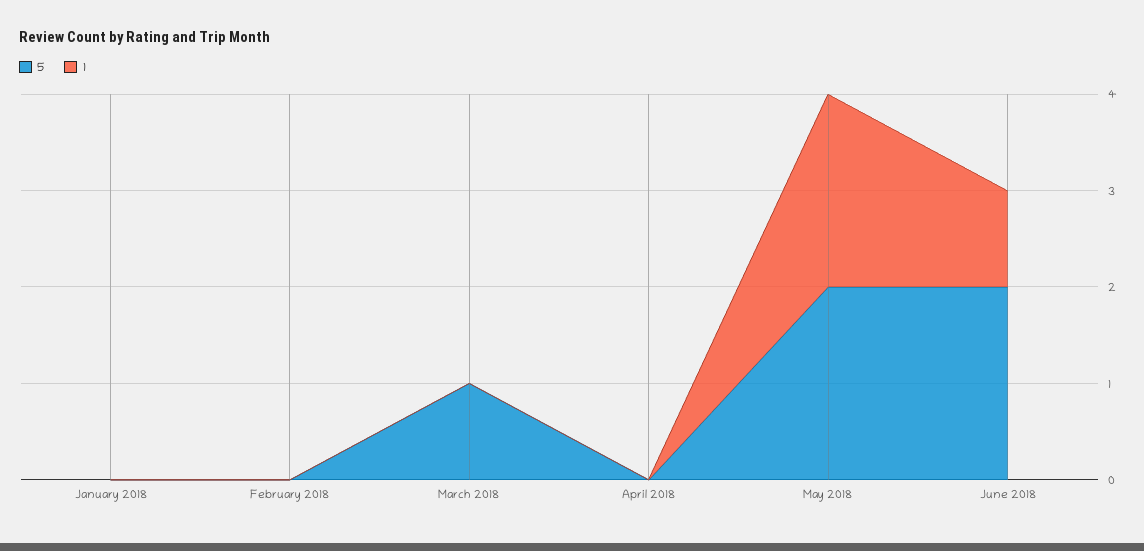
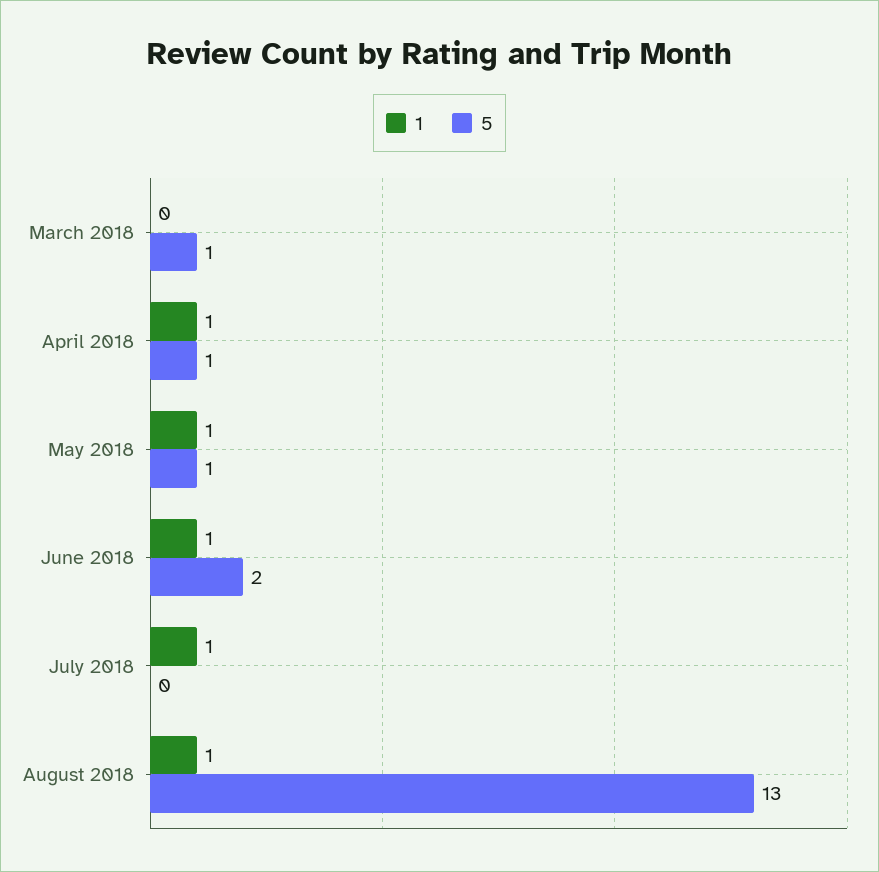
5, January 2018: 0 -> none
1, January 2018: 0 -> none
5, February 2018: 0 -> none
1, February 2018: 0 -> none
5, April 2018: 0 -> 1
1, April 2018: 0 -> 1
5, May 2018: 2 -> 1
1, May 2018: 2 -> 1
1, July 2018: none -> 1
5, July 2018: none -> 0
1, August 2018: none -> 1
5, August 2018: none -> 13

